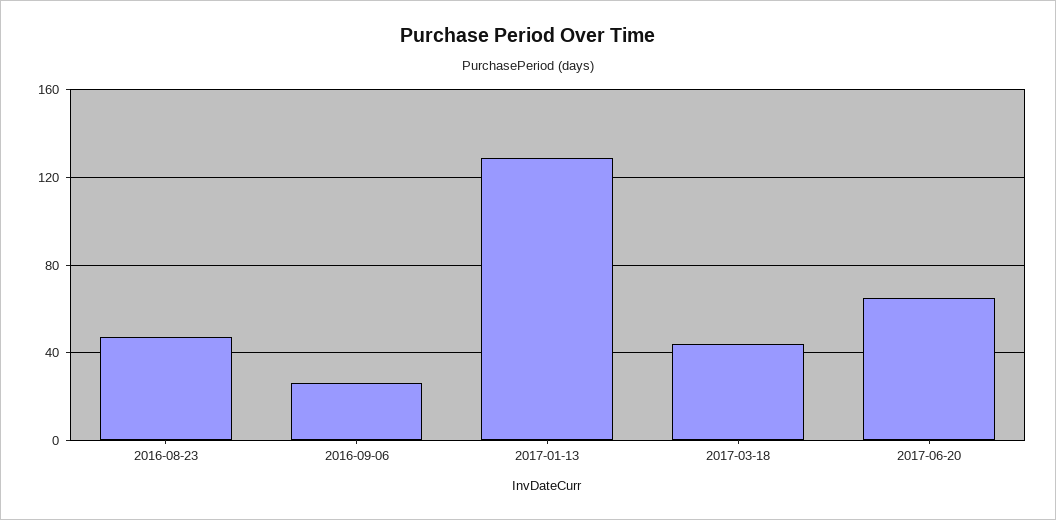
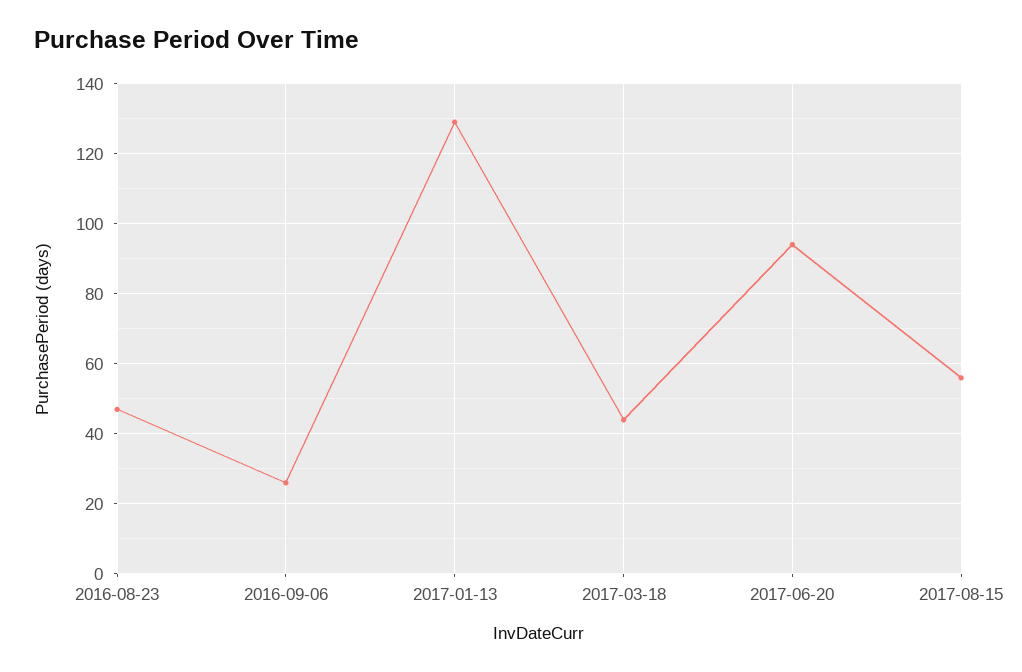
2017-06-20: 65 -> 95
2017-08-15: none -> 55

